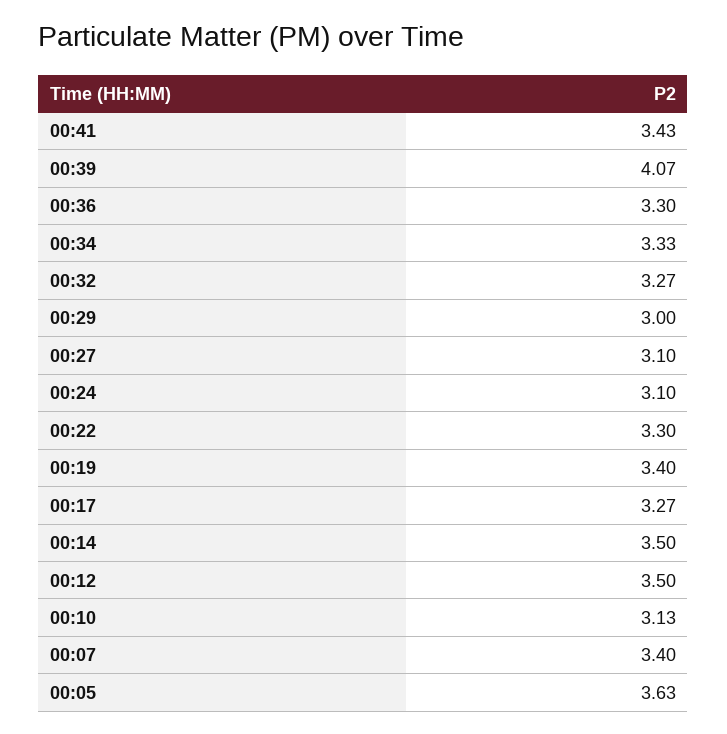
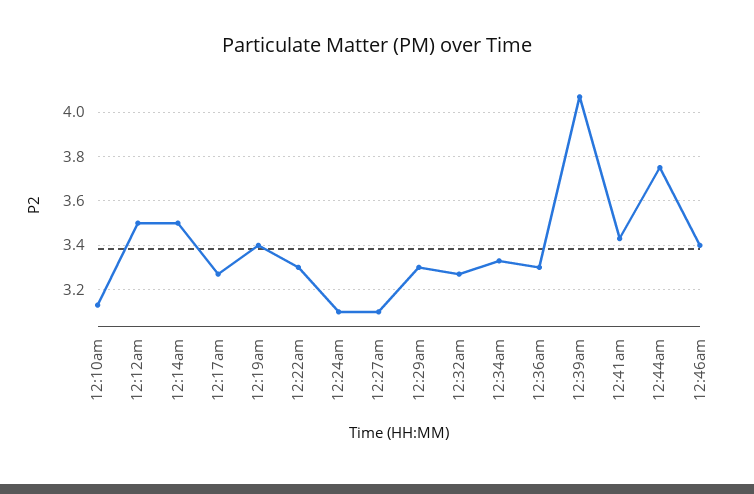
00:29: 3 -> 3.3
00:07: 3.4 -> none
00:05: 3.63 -> none
12:44am: none -> 3.75
12:46am: none -> 3.4

